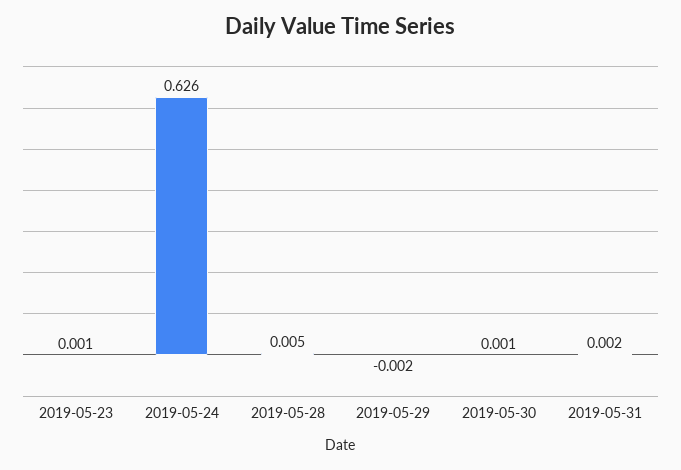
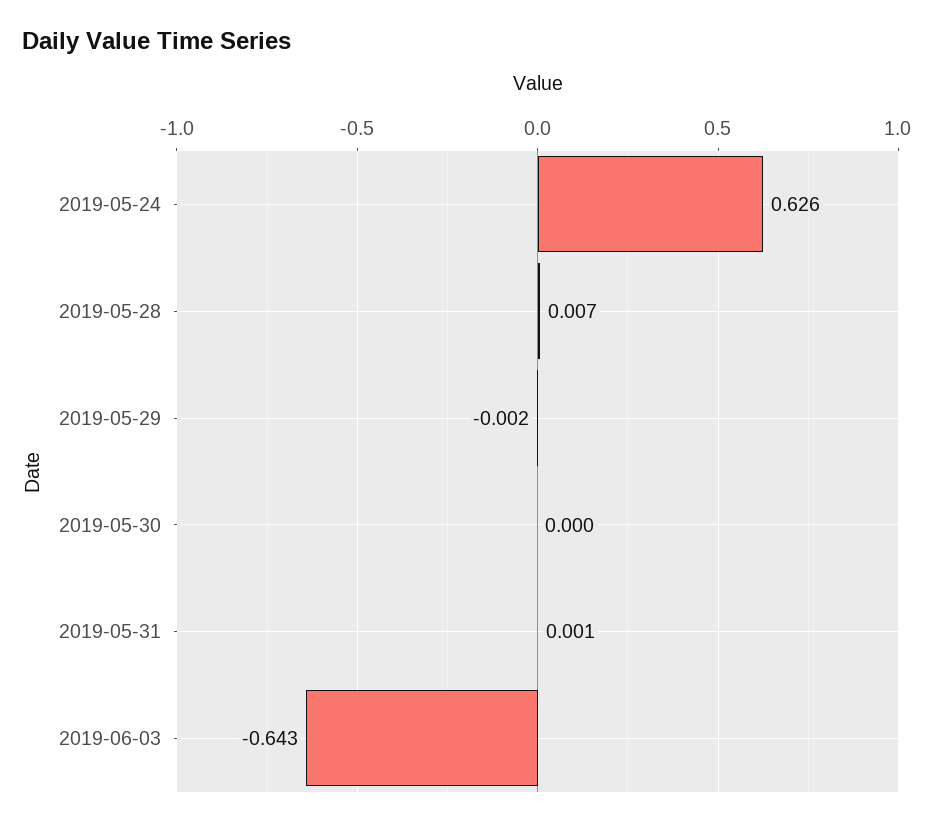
2019-05-23: 0.001 -> none
2019-05-28: 0.005 -> 0.007
2019-05-30: 0.001 -> 0
2019-05-31: 0.002 -> 0.001
2019-06-03: none -> -0.643

